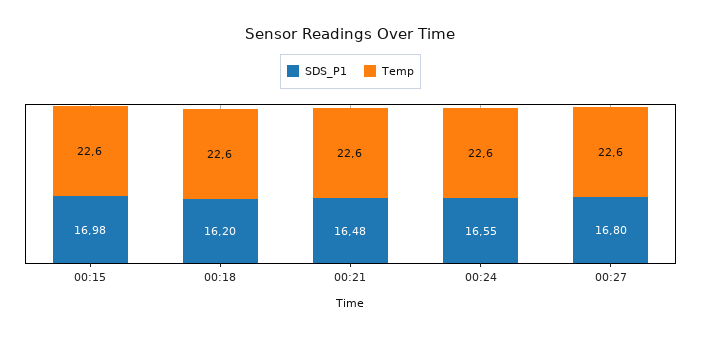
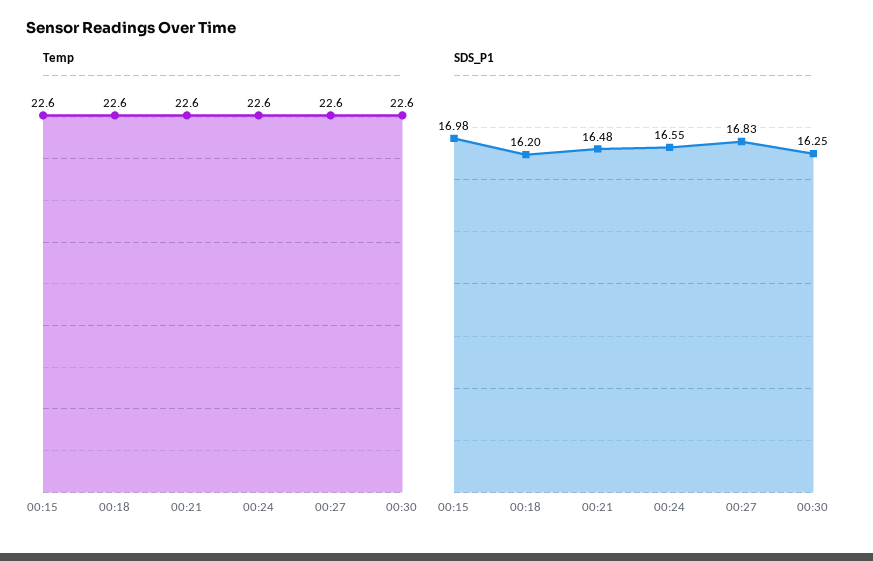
SDS_P1, 00:27: 16.8 -> 16.83
Temp, 00:30: none -> 22.6
SDS_P1, 00:30: none -> 16.25

